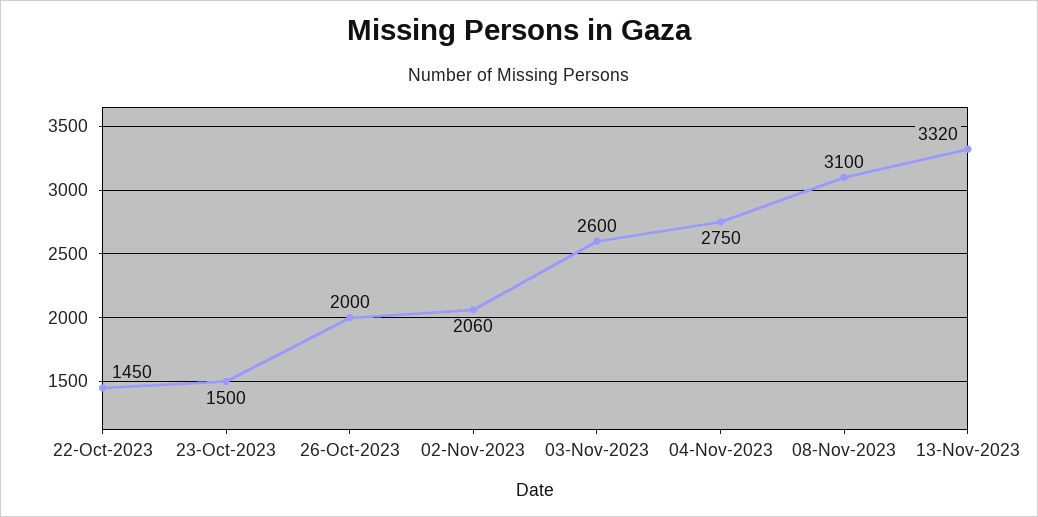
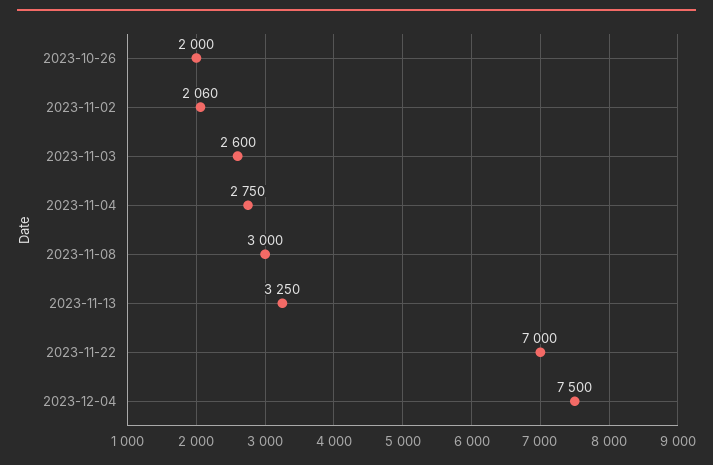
22-Oct-2023: 1450 -> none
23-Oct-2023: 1500 -> none
08-Nov-2023: 3100 -> 3000
13-Nov-2023: 3320 -> 3250
2023-11-22: none -> 7000
2023-12-04: none -> 7500

